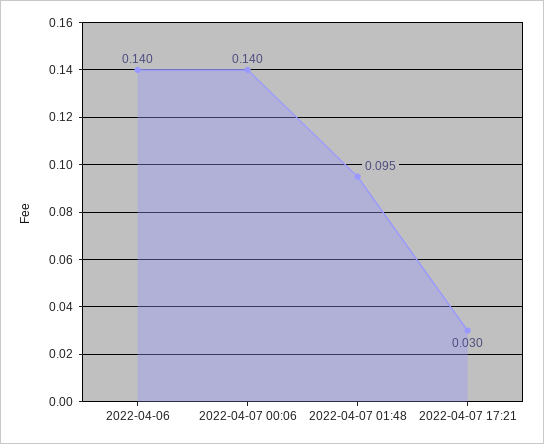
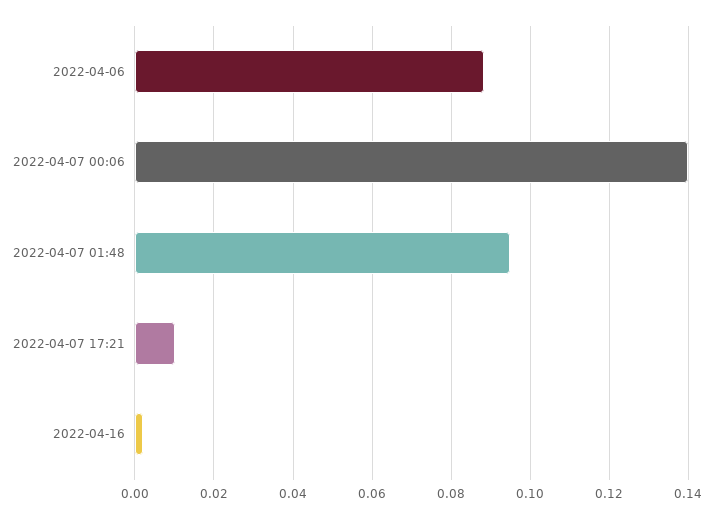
2022-04-06: 0.14 -> 0.088
2022-04-07 17:21: 0.03 -> 0.01
2022-04-16: none -> 0.002

